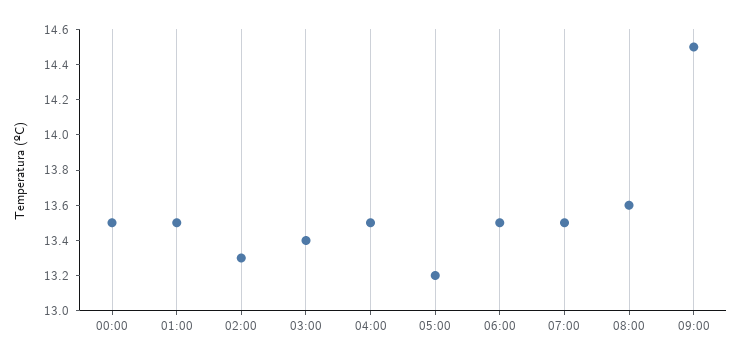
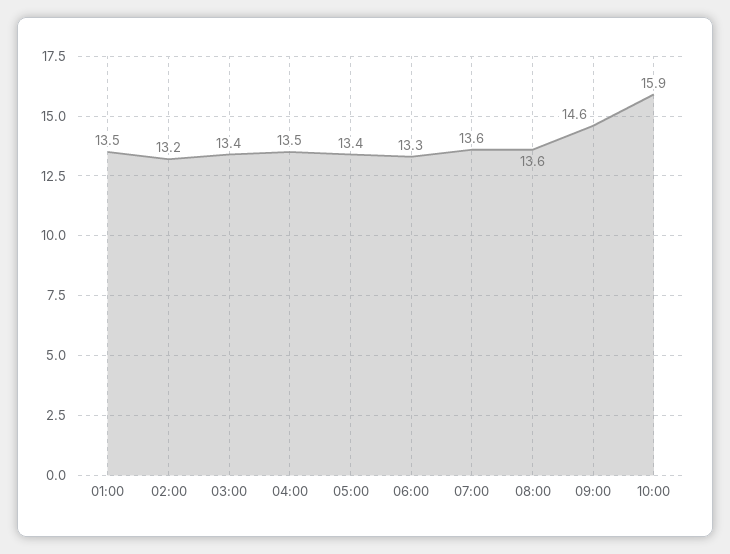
00:00: 13.5 -> none
02:00: 13.3 -> 13.2
05:00: 13.2 -> 13.4
06:00: 13.5 -> 13.3
07:00: 13.5 -> 13.6
09:00: 14.5 -> 14.6
10:00: none -> 15.9

